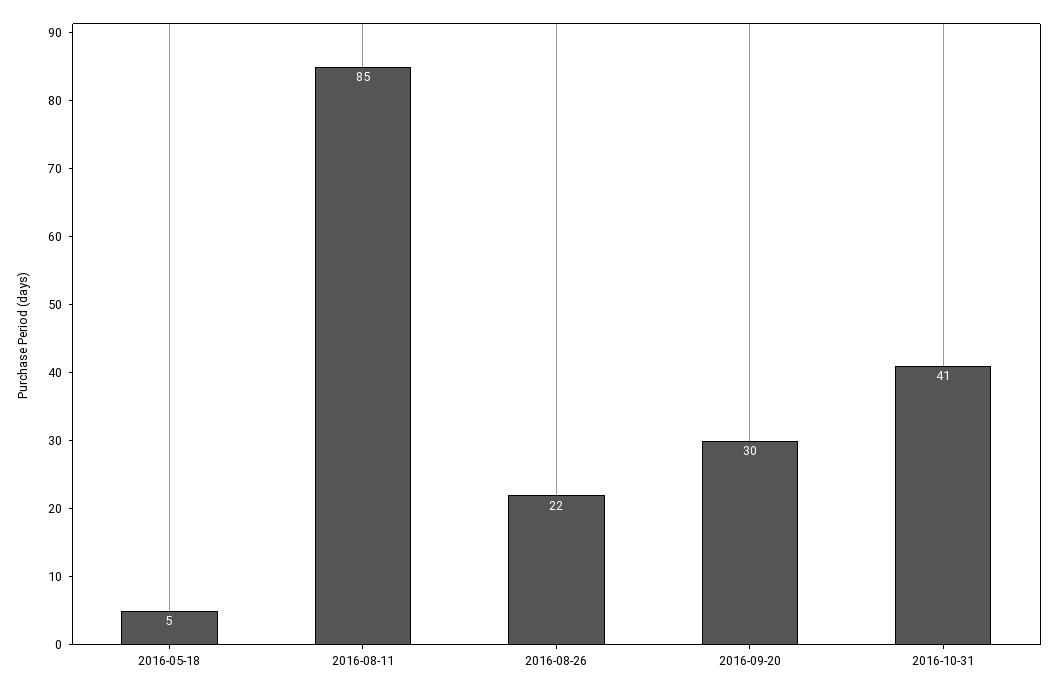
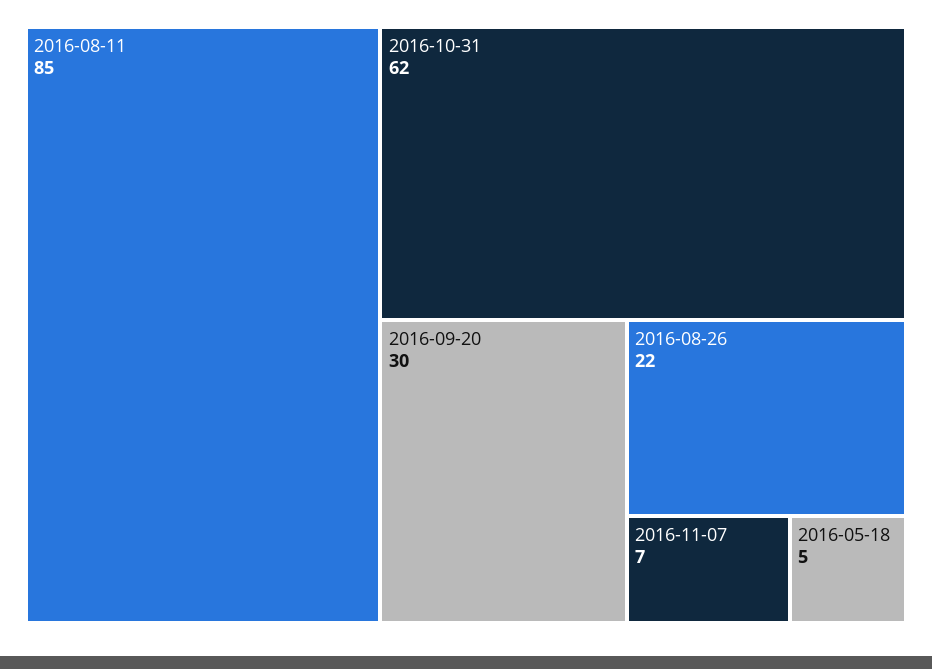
2016-10-31: 41 -> 62
2016-11-07: none -> 7

